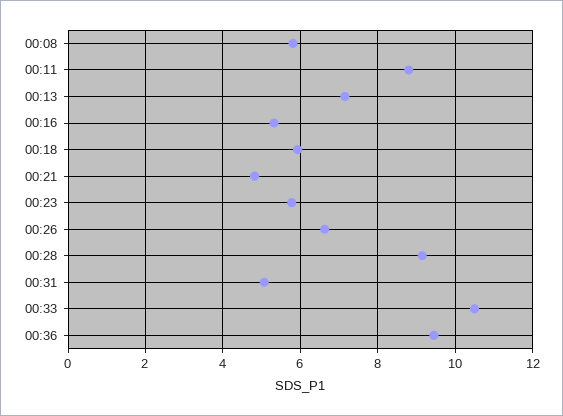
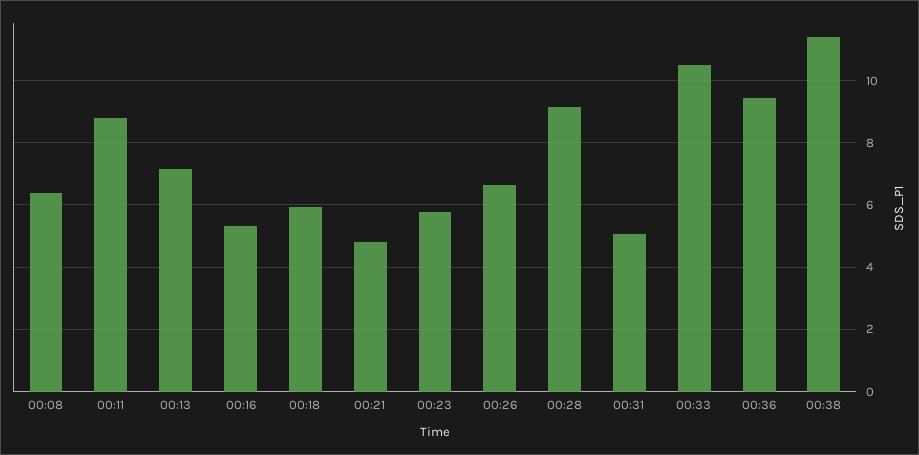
00:08: 5.8 -> 6.4
00:38: none -> 11.4

